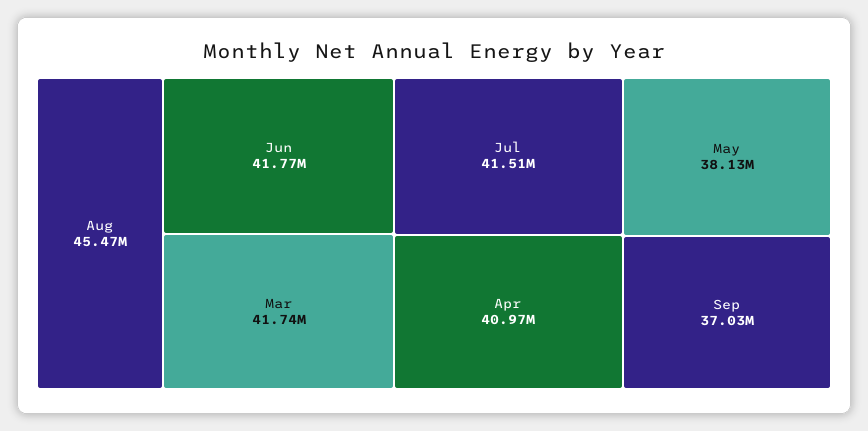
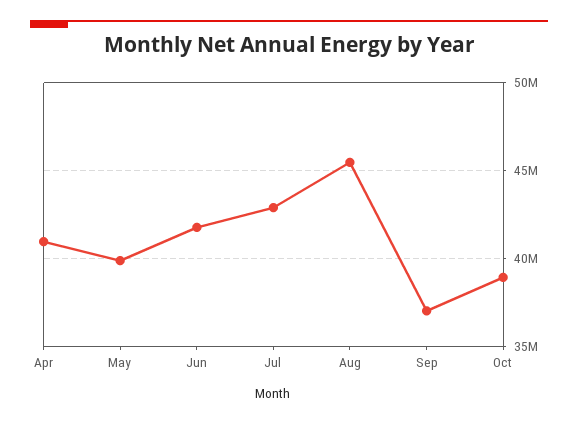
Mar: 41740000 -> none
Jul: 41510000 -> 43000000
May: 38130000 -> 40000000
Oct: none -> 39000000

